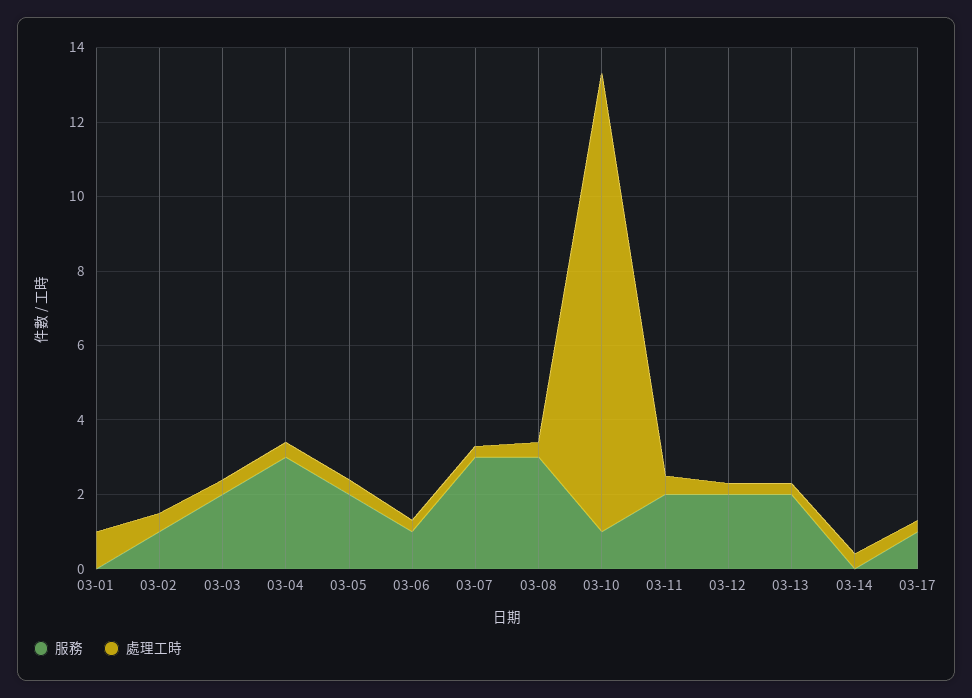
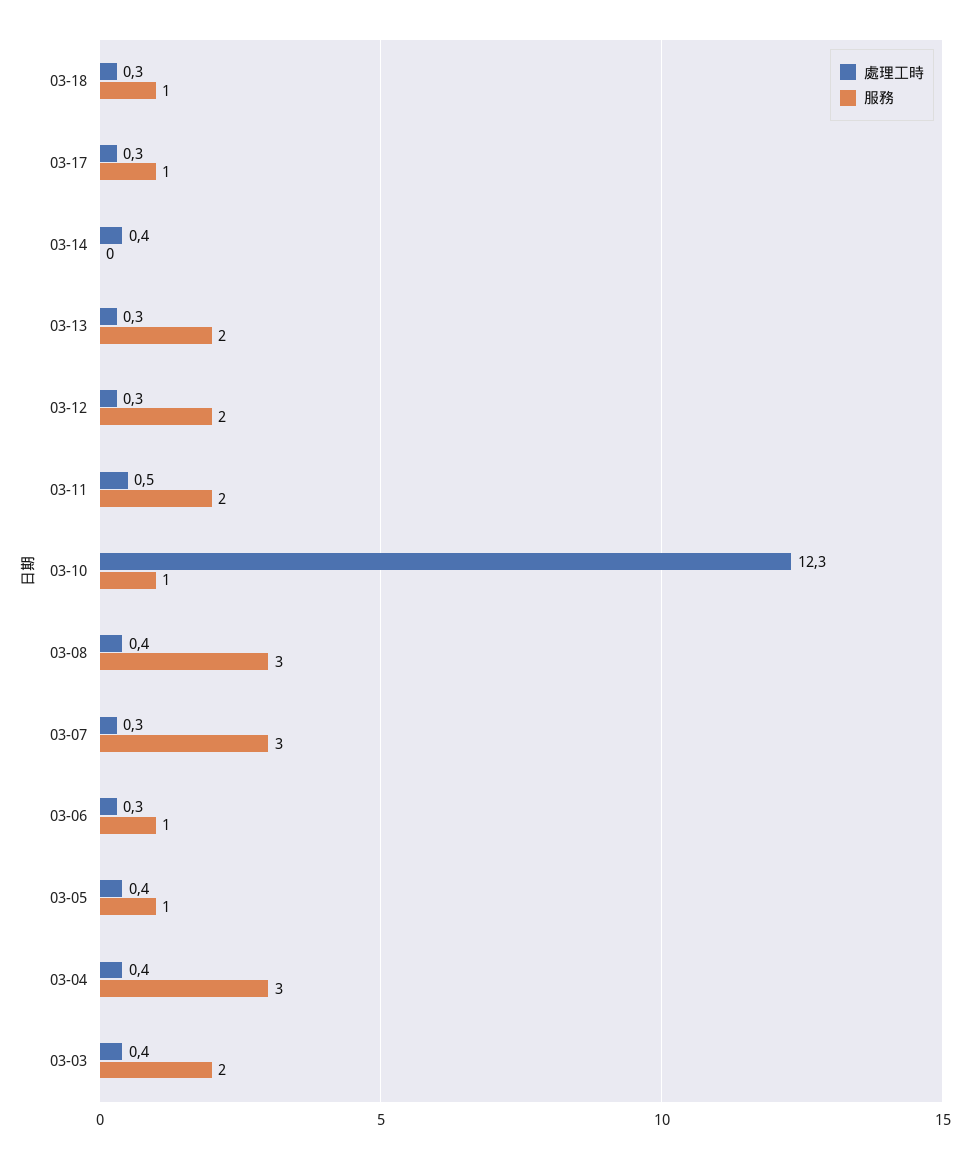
服務, 03-01: 0 -> none
處理工時, 03-01: 1 -> none
服務, 03-02: 1 -> none
處理工時, 03-02: 0.5 -> none
服務, 03-05: 2 -> 1
處理工時, 03-18: none -> 0.3
服務, 03-18: none -> 1

